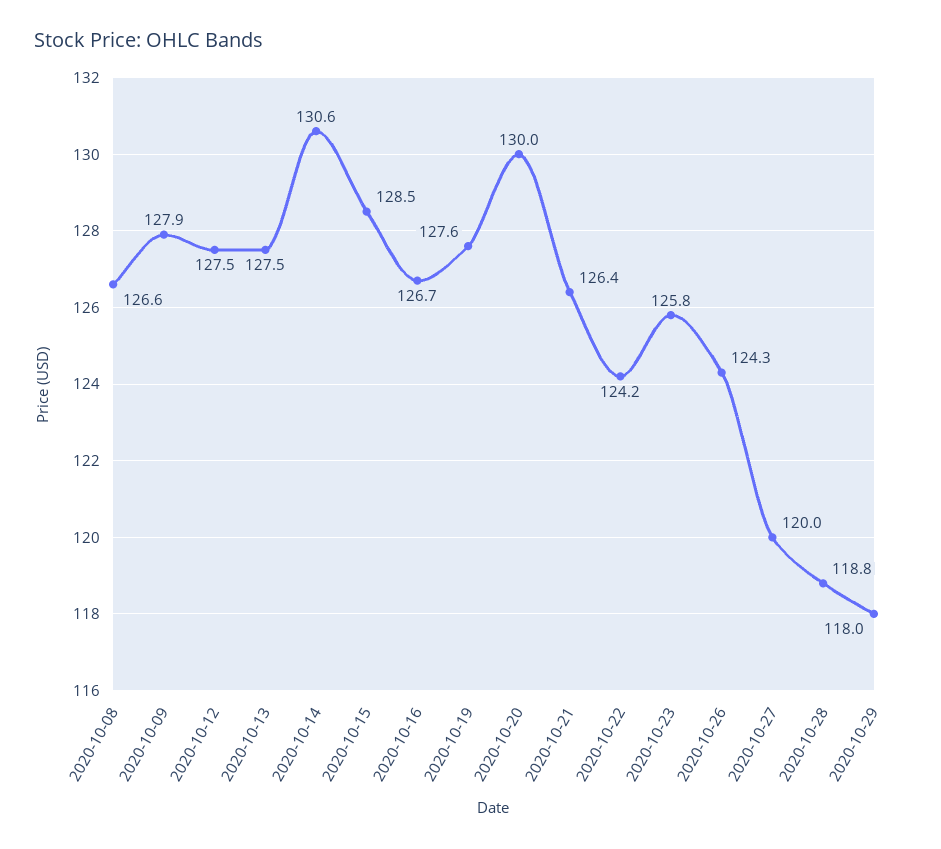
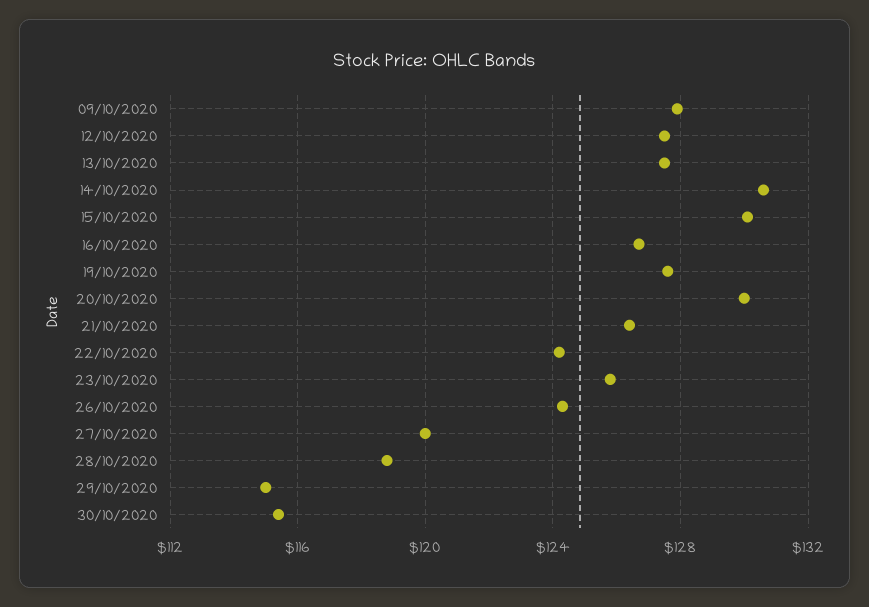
2020-10-08: 126.6 -> none
2020-10-15: 128.5 -> 130
2020-10-29: 118 -> 115
30/10/2020: none -> 115.5

